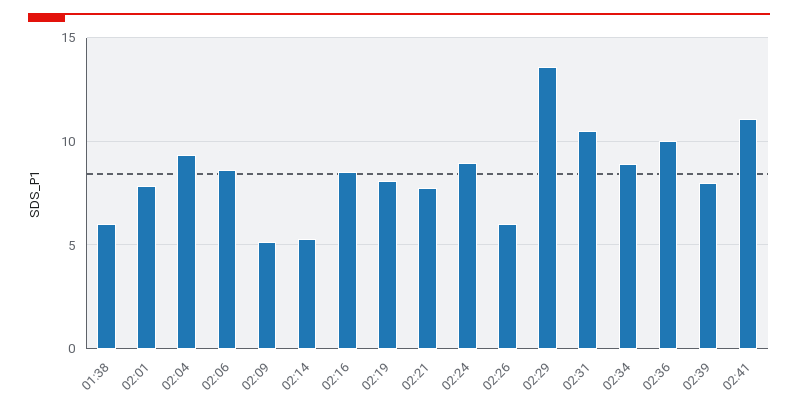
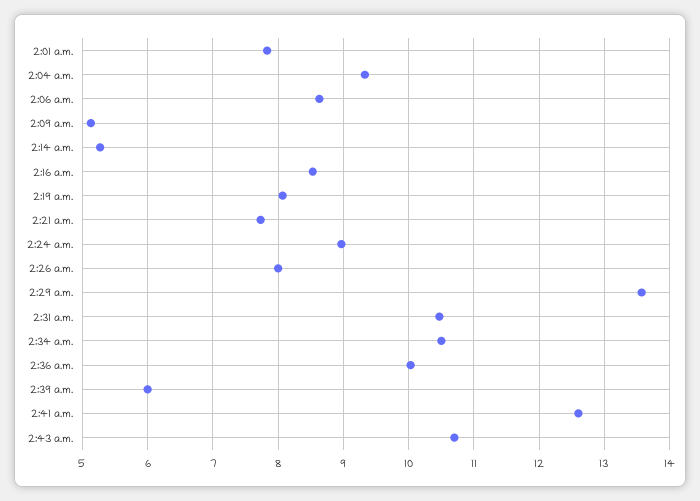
01:38: 6 -> none
02:26: 6 -> 8
02:34: 9 -> 10.5
02:39: 8 -> 6
02:41: 11 -> 12.6
2:43 a.m.: none -> 10.7

